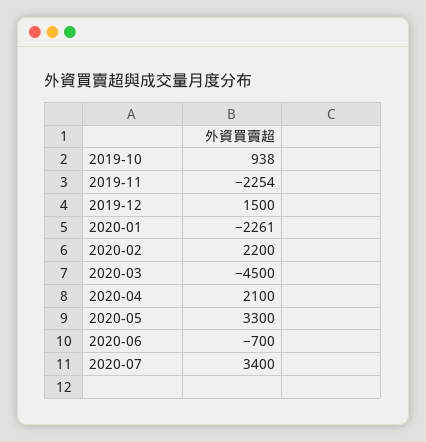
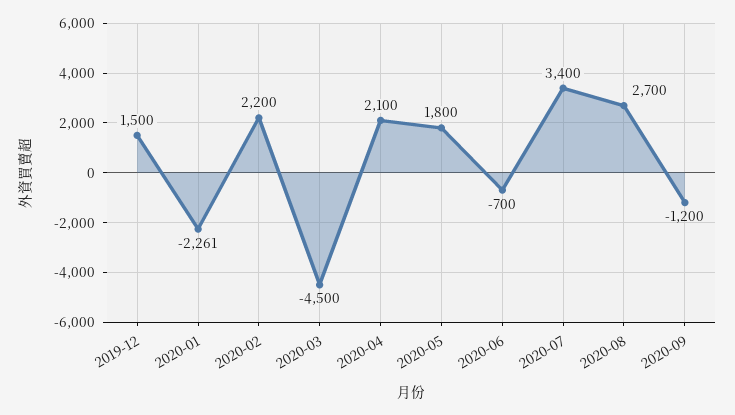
2019-10: 938 -> none
2019-11: -2254 -> none
2020-05: 3300 -> 1800
2020-08: none -> 2700
2020-09: none -> -1200

